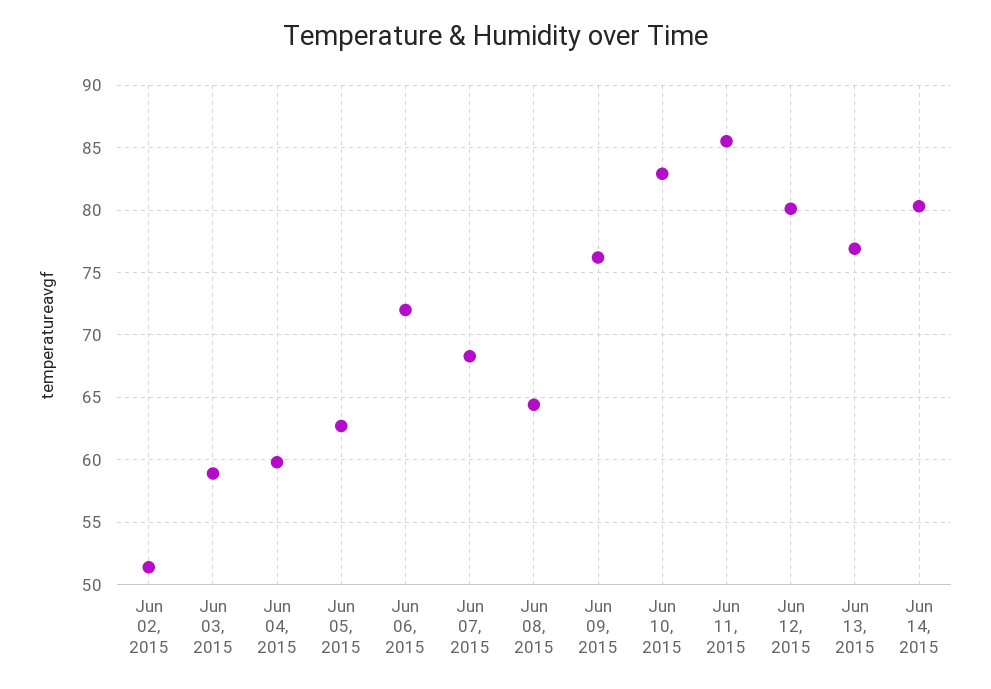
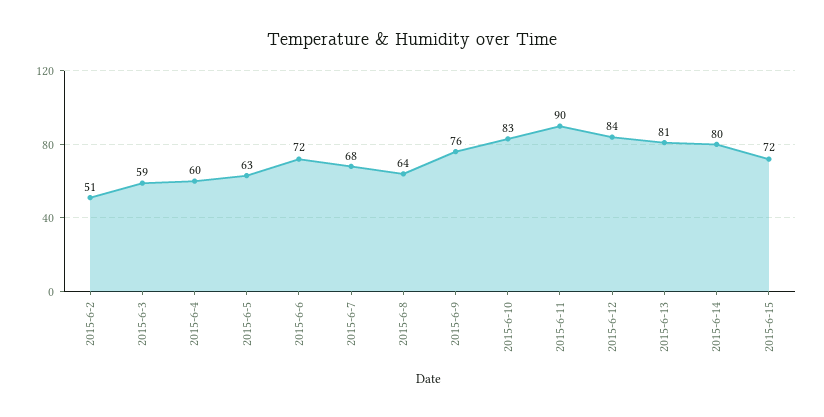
Jun 11, 2015: 85.5 -> 90
Jun 12, 2015: 80 -> 84
Jun 13, 2015: 77 -> 81
2015-6-15: none -> 72

